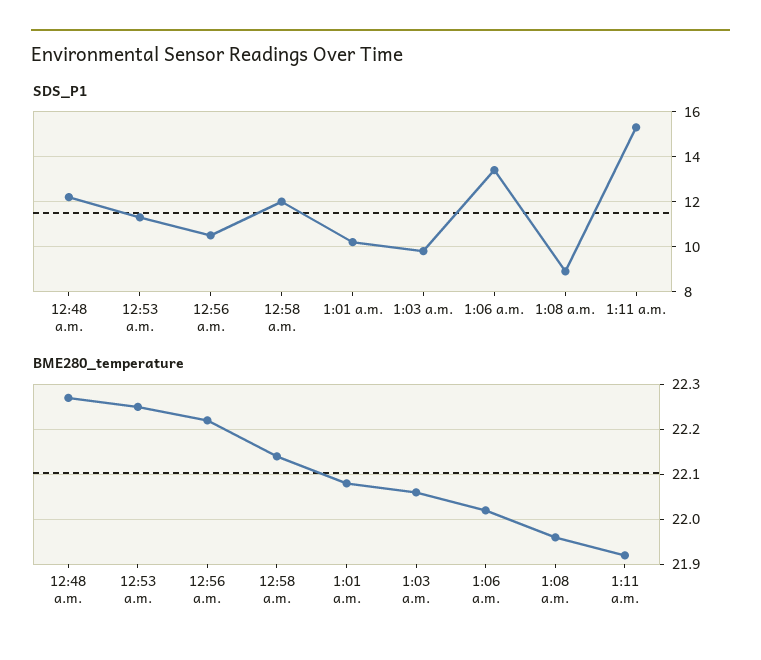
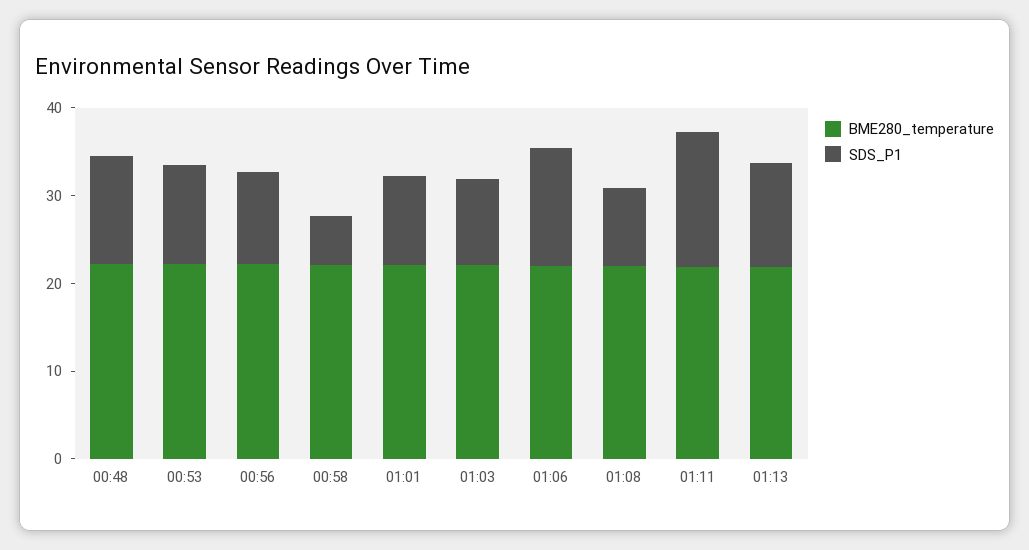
SDS_P1, 12:58 a.m.: 12 -> 6
BME280_temperature, 01:13: none -> 22
SDS_P1, 01:13: none -> 12

